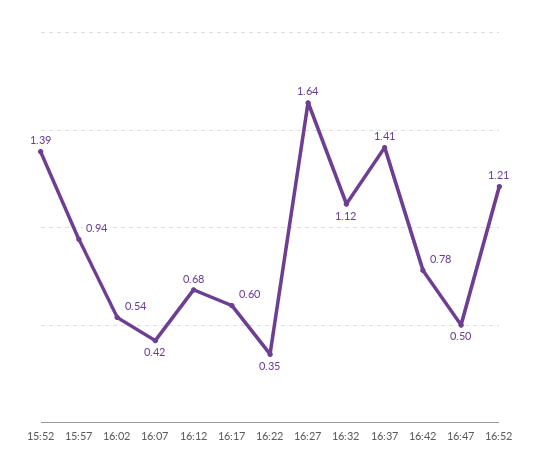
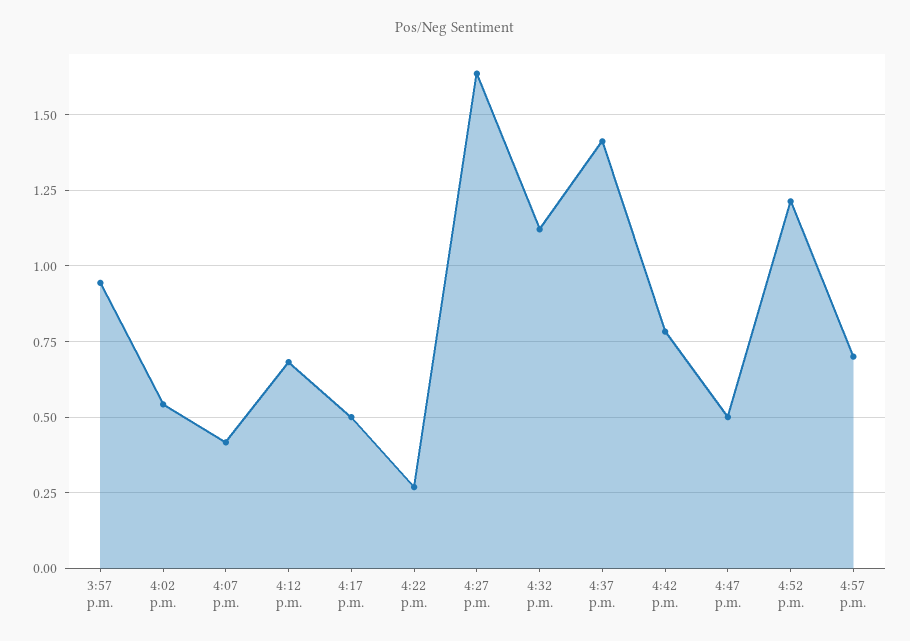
15:52: 1.39 -> none
16:17: 0.6 -> 0.5
16:22: 0.35 -> 0.275
4:57 p.m.: none -> 0.7

